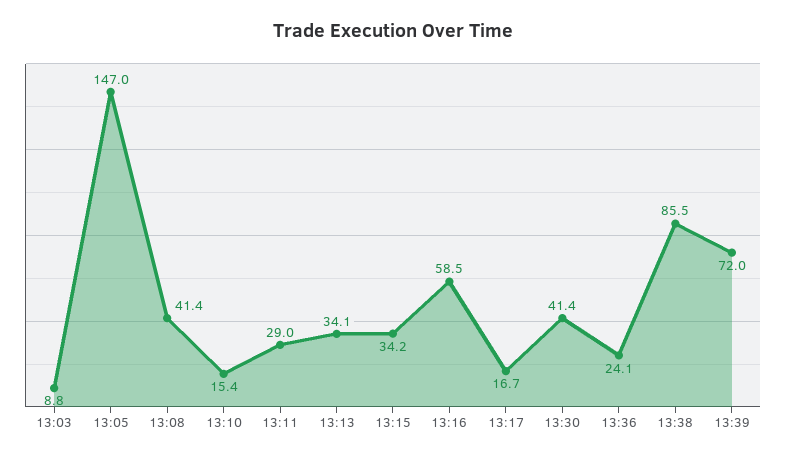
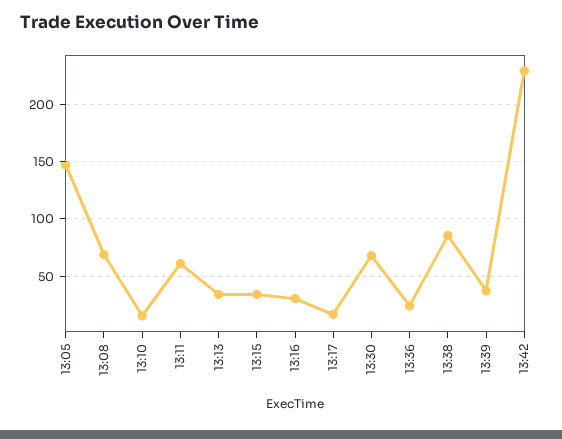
13:03: 8.8 -> none
13:08: 41.4 -> 70
13:11: 29 -> 60
13:16: 58.5 -> 30
13:30: 41.4 -> 70
13:39: 72 -> 40
13:42: none -> 230

